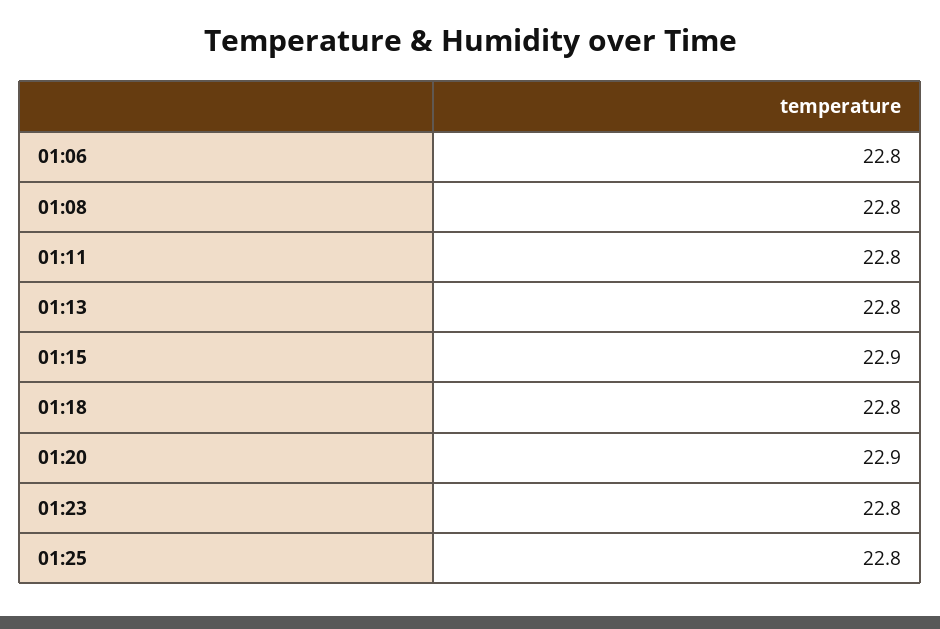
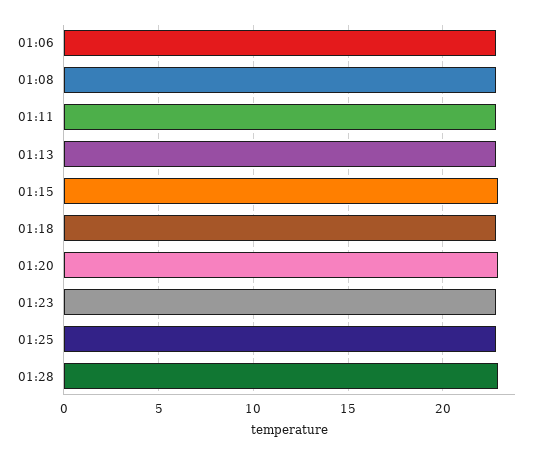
01:28: none -> 23

